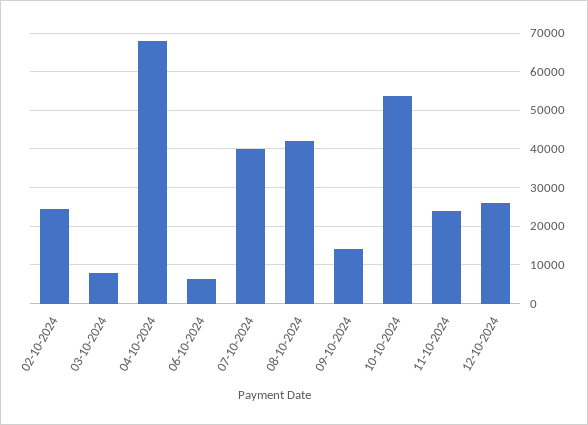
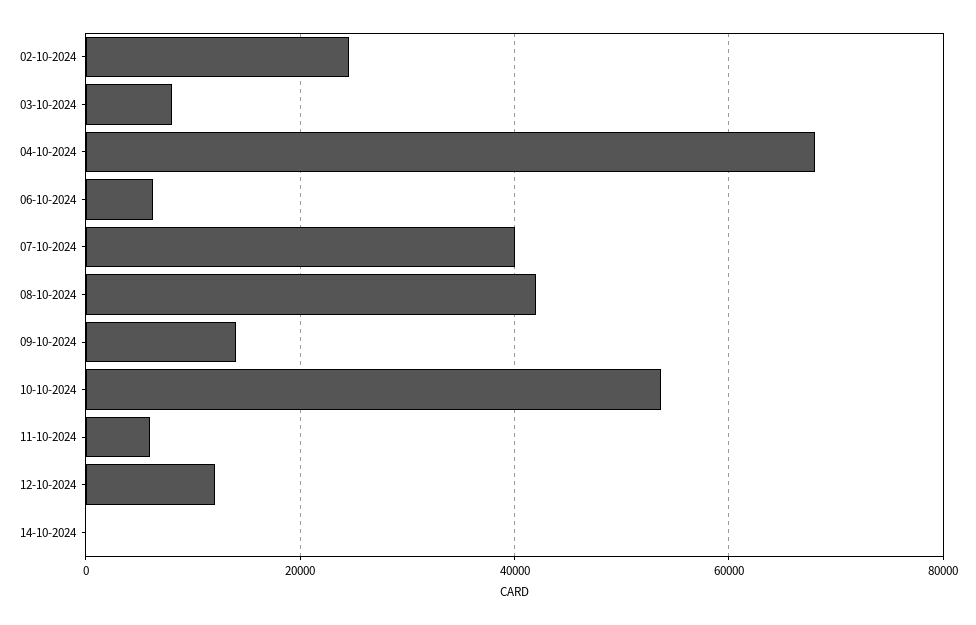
11-10-2024: 24000 -> 6000
12-10-2024: 26000 -> 12000
14-10-2024: none -> 0

